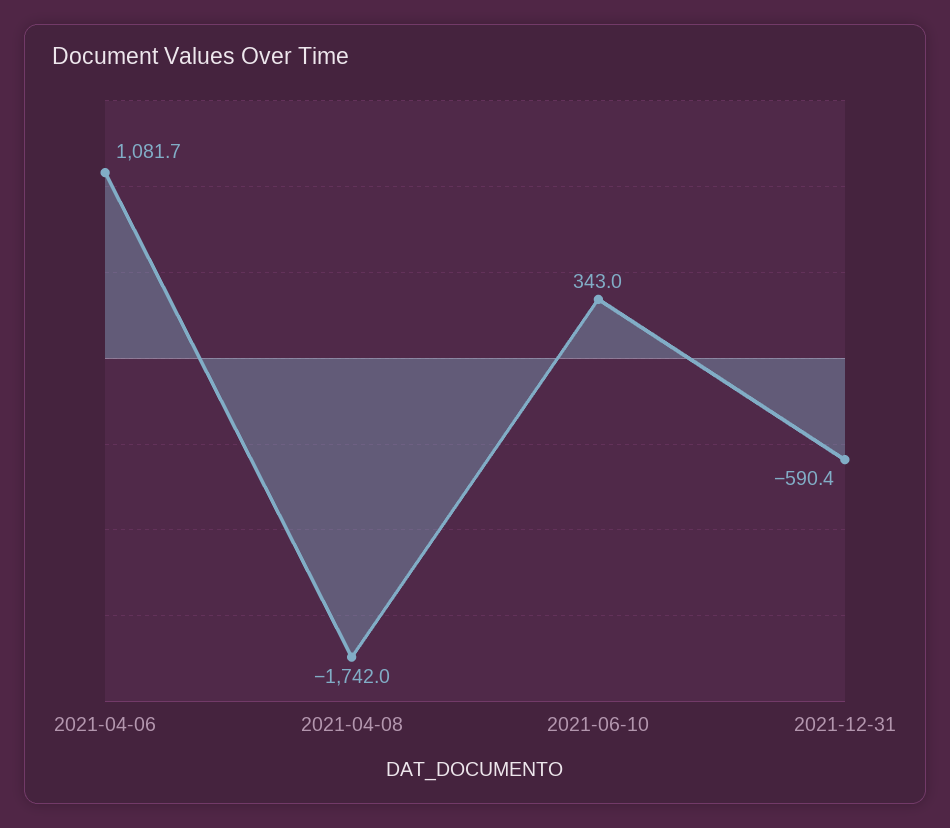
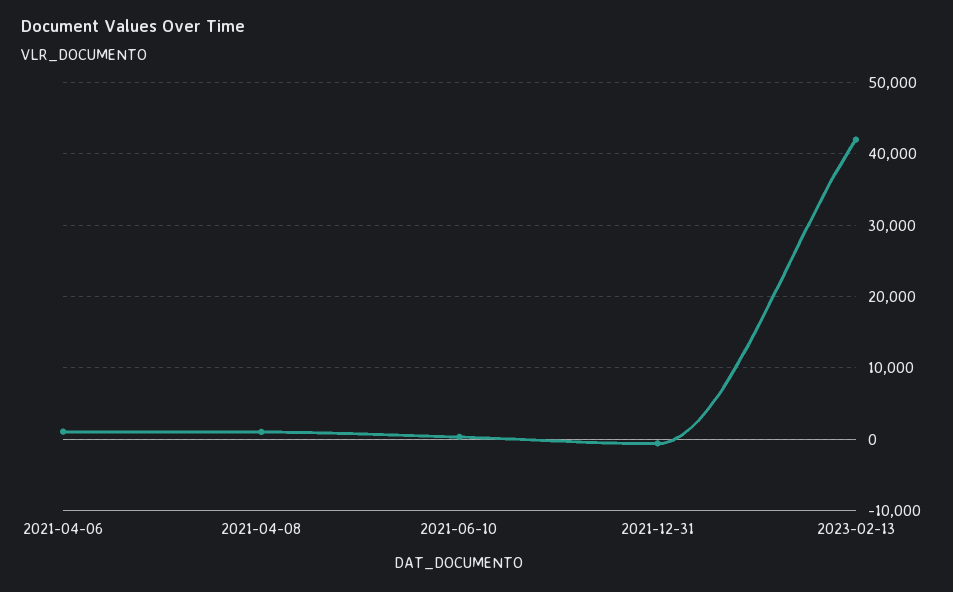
2021-04-08: -1742 -> 1000
2023-02-13: none -> 42000

